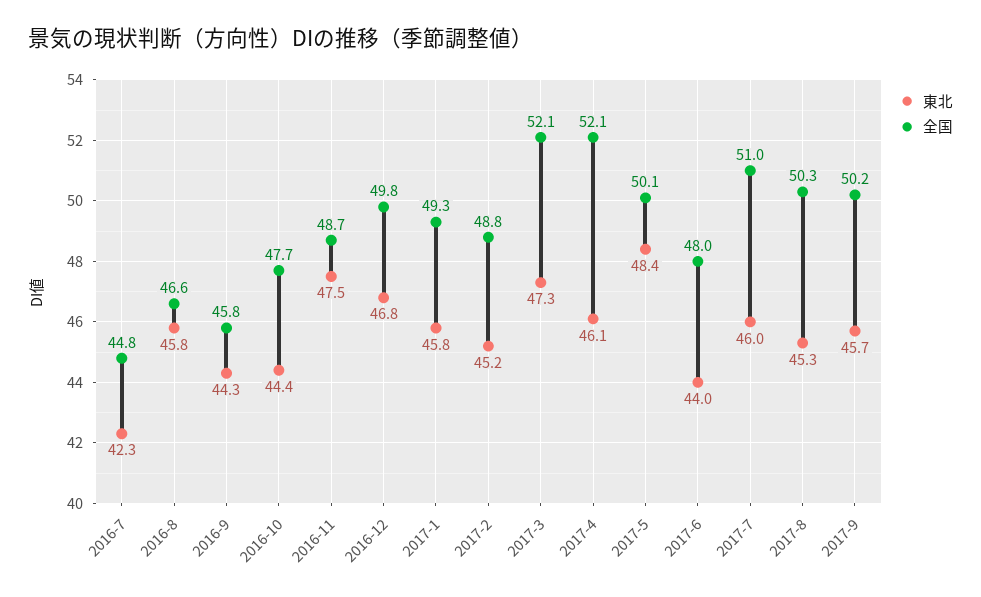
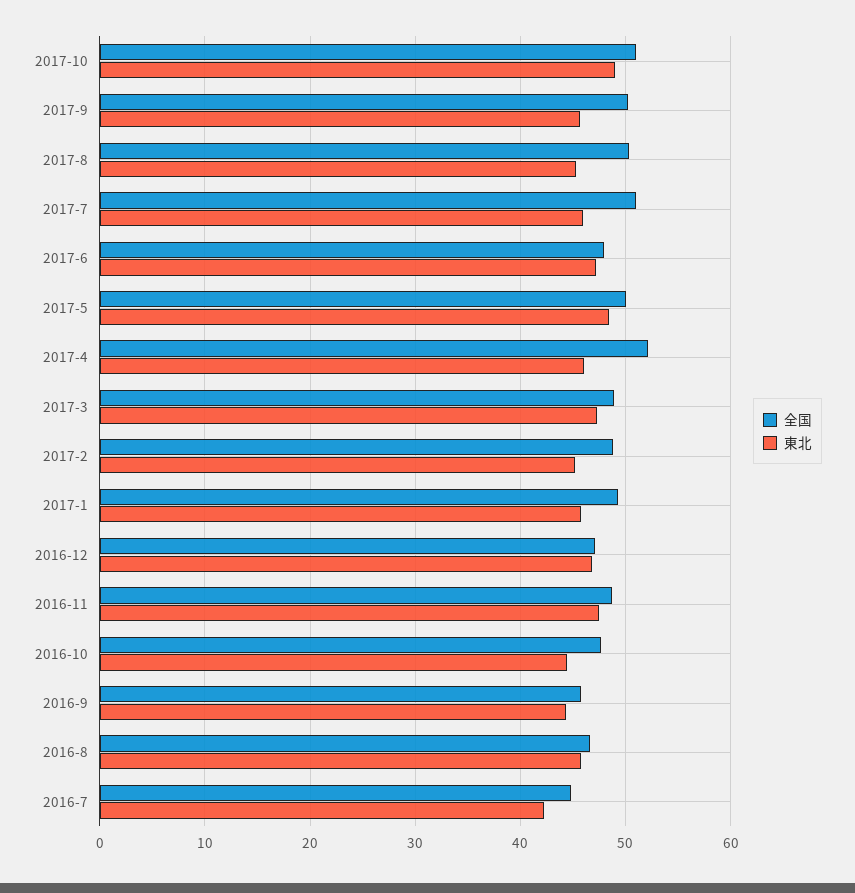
全国, 2016-12: 49.8 -> 47
全国, 2017-3: 52.1 -> 49
東北, 2017-6: 44 -> 47
全国, 2017-10: none -> 51
東北, 2017-10: none -> 49

